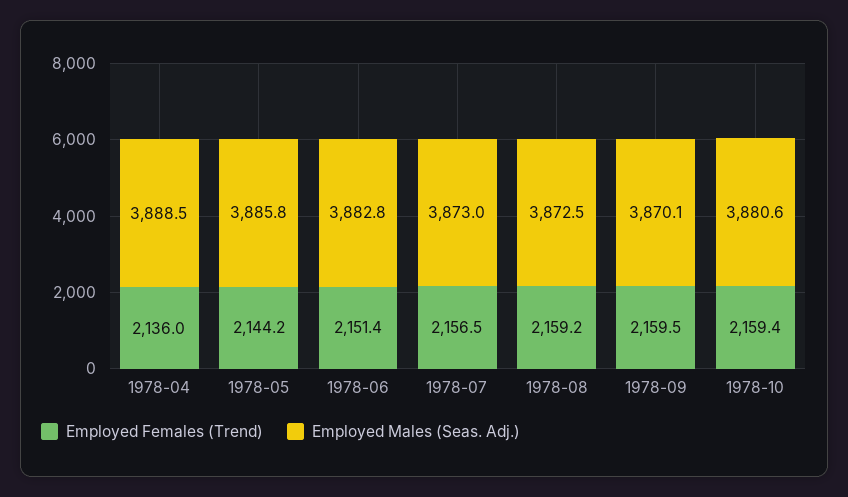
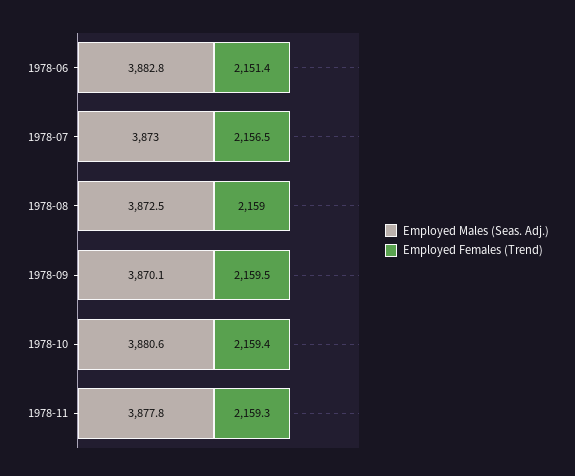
Employed Females (Trend), 1978-04: 2136 -> none
Employed Males (Seas. Adj.), 1978-04: 3888.5 -> none
Employed Females (Trend), 1978-05: 2144.2 -> none
Employed Males (Seas. Adj.), 1978-05: 3885.8 -> none
Employed Females (Trend), 1978-08: 2159.2 -> 2159
Employed Males (Seas. Adj.), 1978-11: none -> 3877.8
Employed Females (Trend), 1978-11: none -> 2159.3

